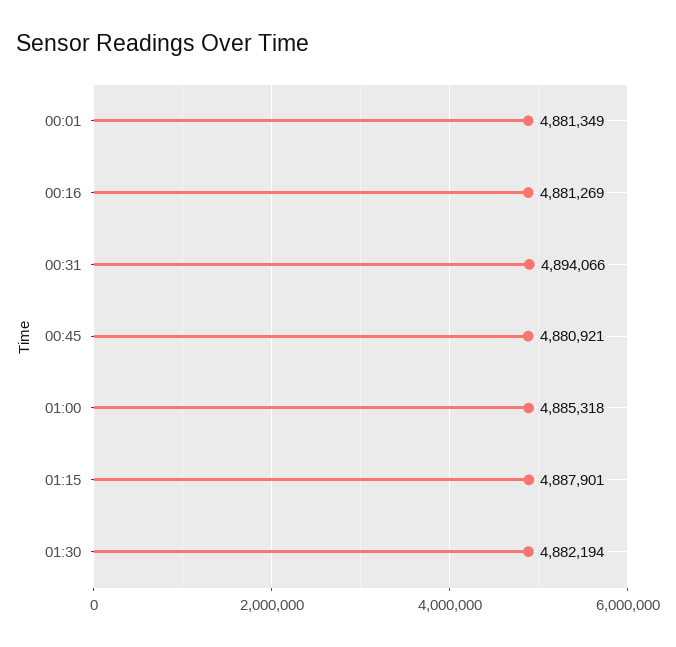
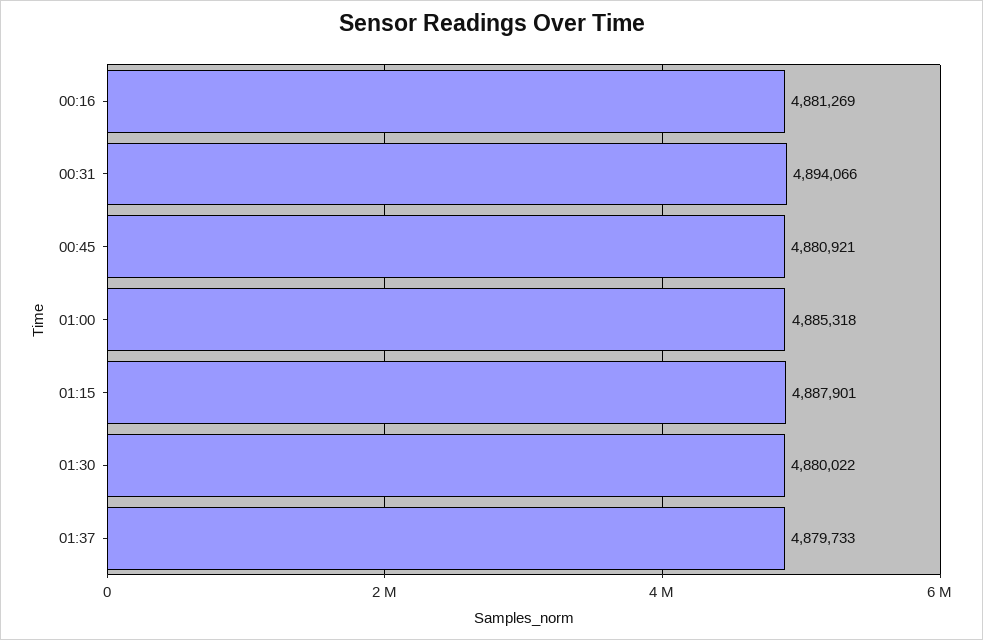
00:01: 4881349 -> none
01:30: 4882194 -> 4880022
01:37: none -> 4879733

